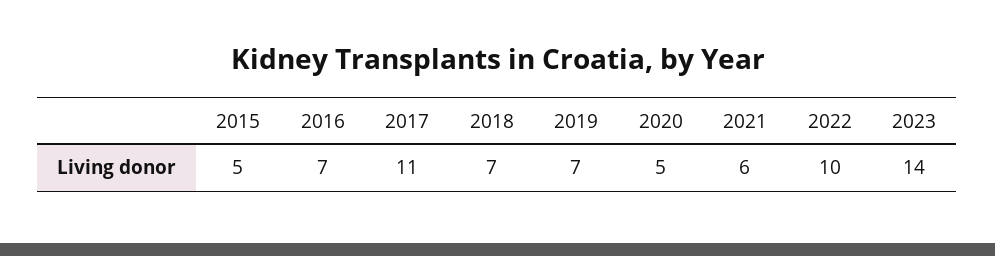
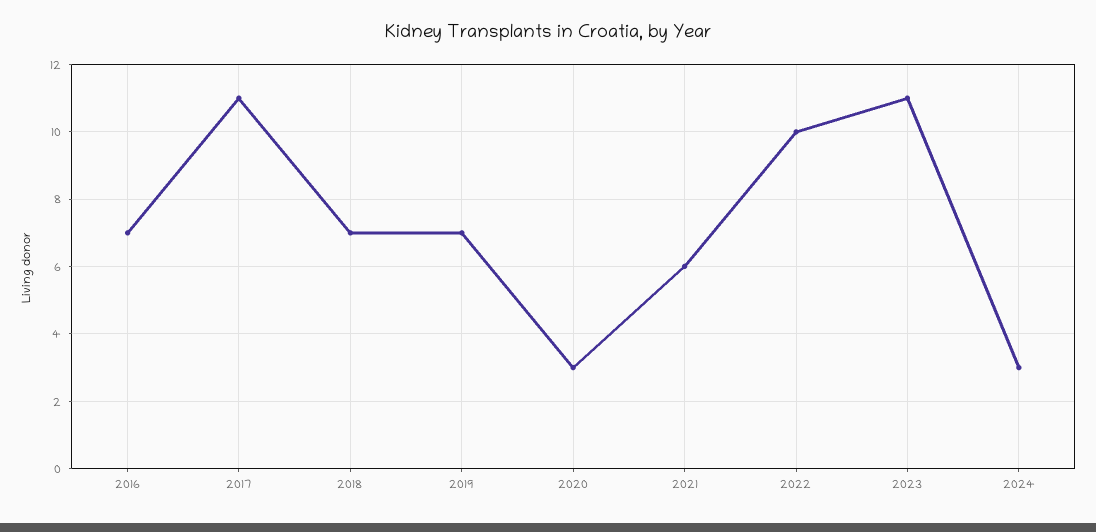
2015: 5 -> none
2020: 5 -> 3
2023: 14 -> 11
2024: none -> 3

